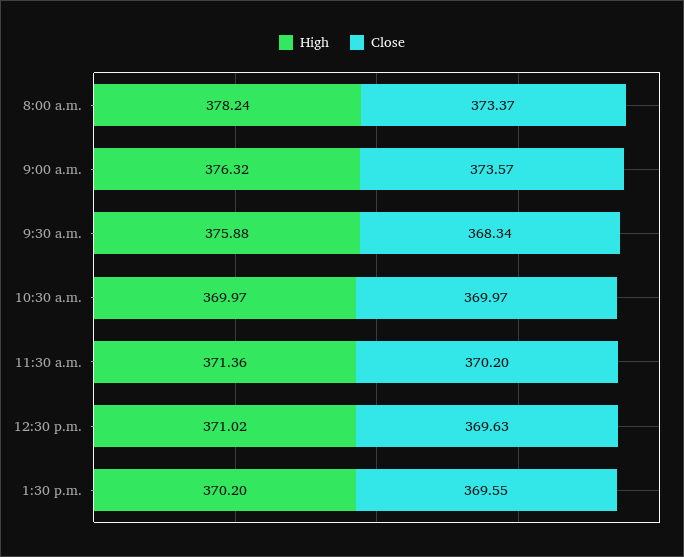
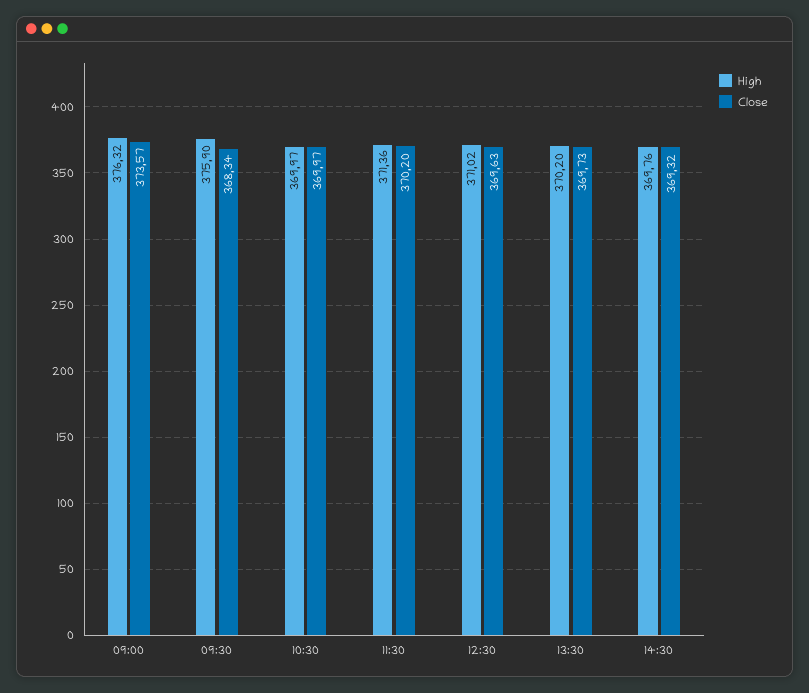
High, 8:00 a.m.: 378.24 -> none
Close, 8:00 a.m.: 373.37 -> none
High, 9:30 a.m.: 375.88 -> 375.9
Close, 1:30 p.m.: 369.55 -> 369.73
High, 14:30: none -> 369.76
Close, 14:30: none -> 369.32

